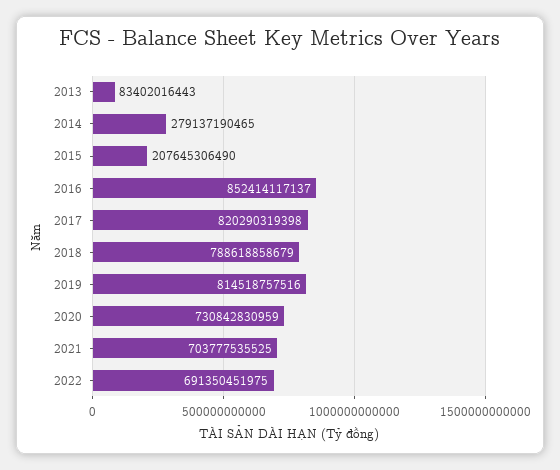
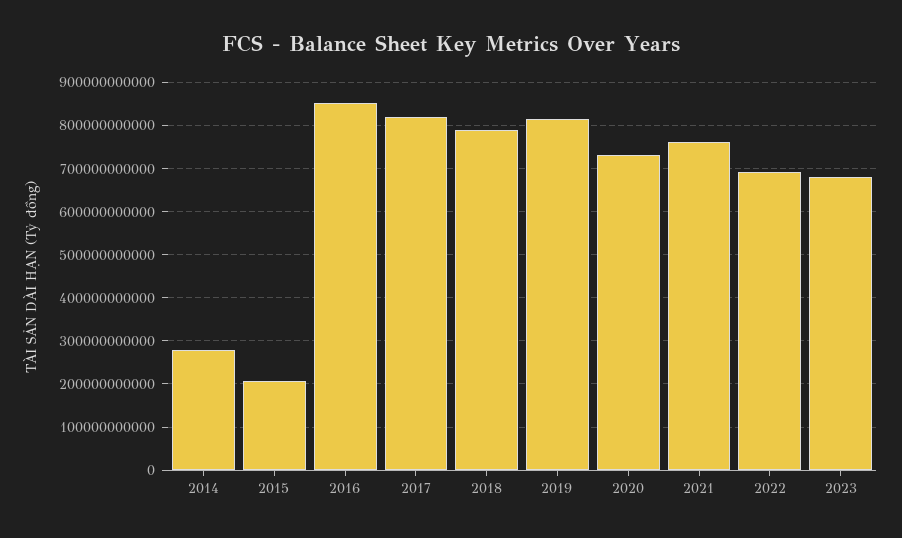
2013: 83402016443 -> none
2021: 703777535525 -> 760000000000
2023: none -> 680000000000

